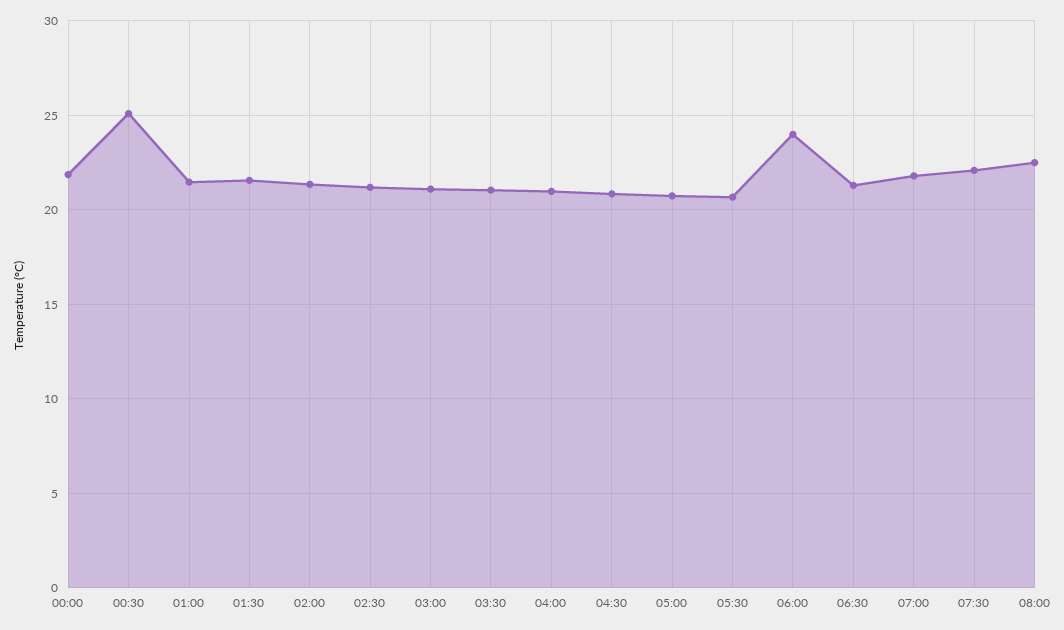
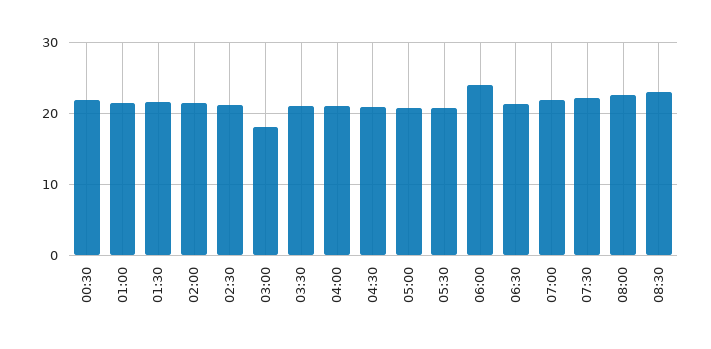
00:00: 22 -> none
00:30: 25 -> 22
03:00: 21 -> 18
08:30: none -> 23

